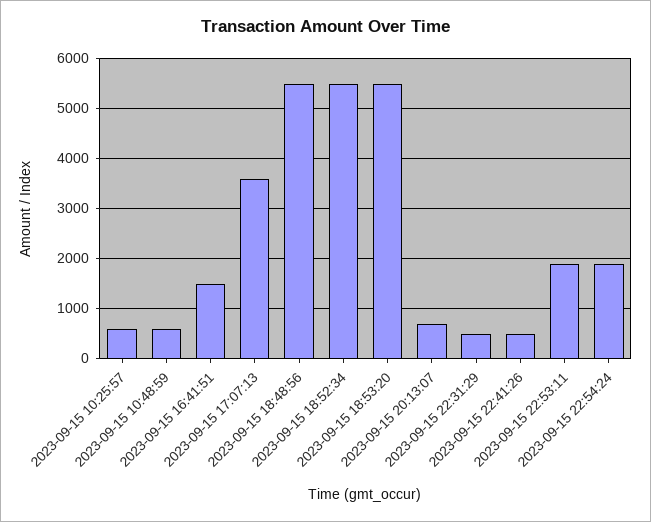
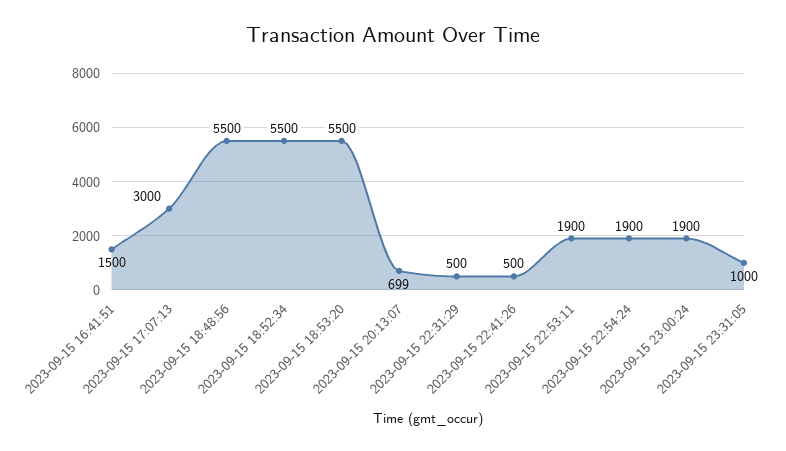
2023-09-15 10:25:57: 600 -> none
2023-09-15 10:48:59: 600 -> none
2023-09-15 17:07:13: 3600 -> 3000
2023-09-15 23:00:24: none -> 1900
2023-09-15 23:31:05: none -> 1000

